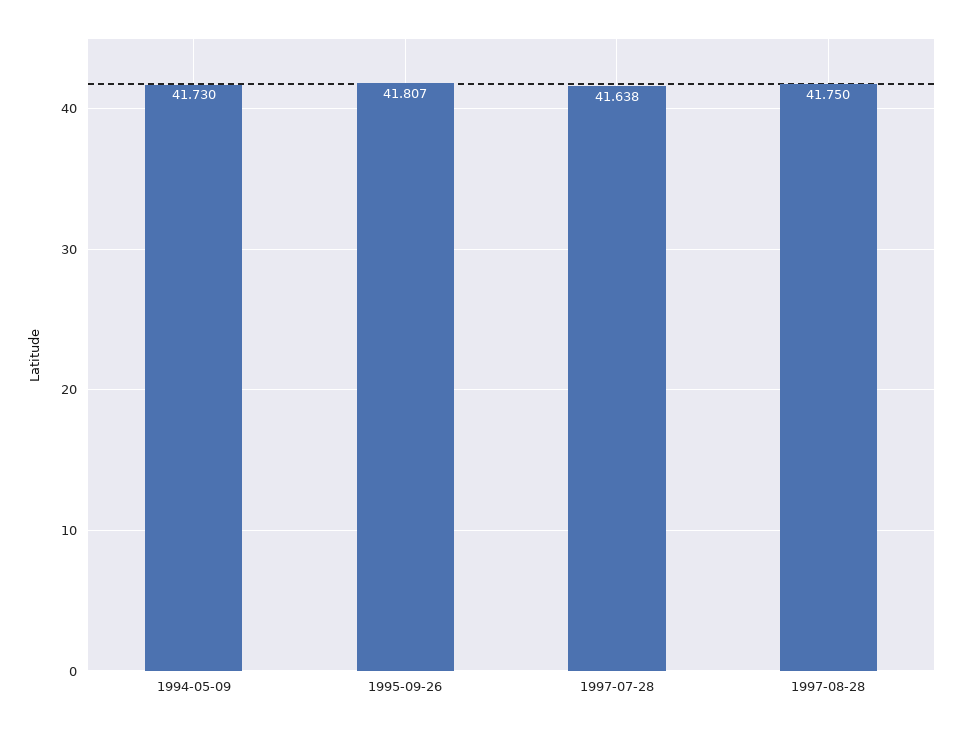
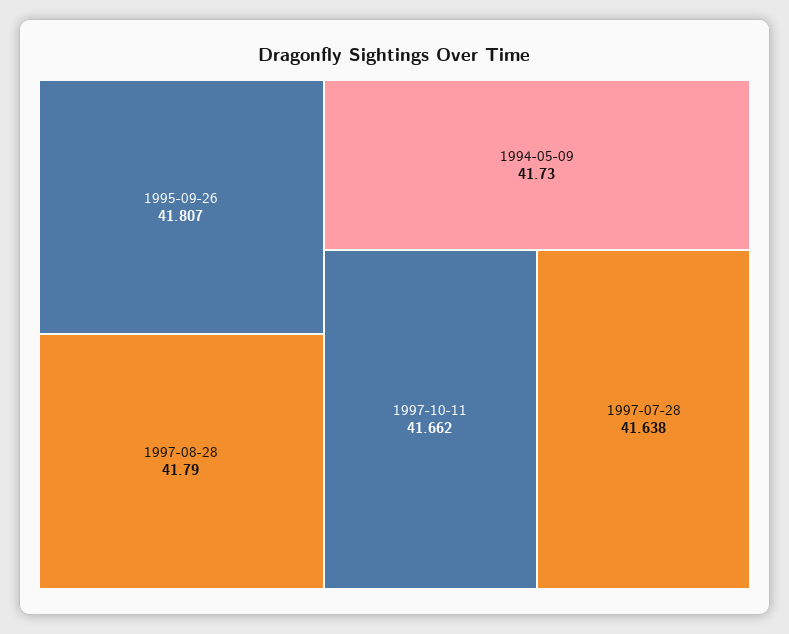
1997-08-28: 41.75 -> 41.79
1997-10-11: none -> 41.662

